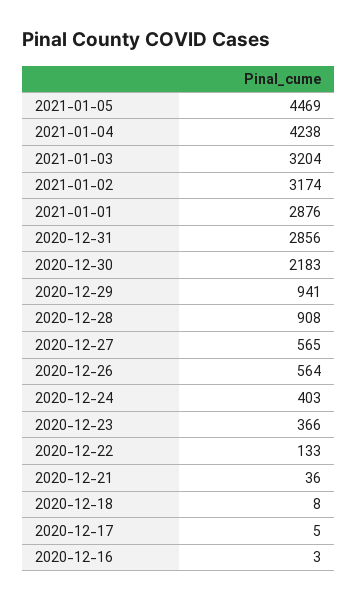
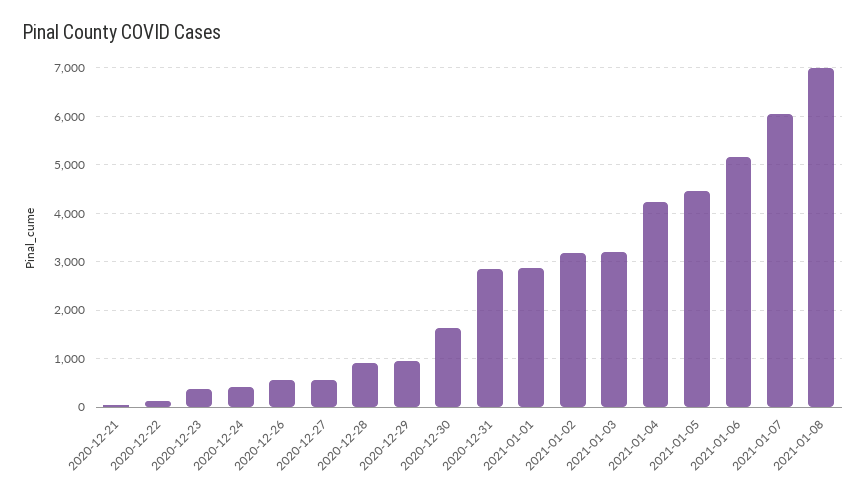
2020-12-30: 2183 -> 1600
2020-12-18: 8 -> none
2020-12-17: 5 -> none
2020-12-16: 3 -> none
2021-01-06: none -> 5200
2021-01-07: none -> 6000
2021-01-08: none -> 7000

